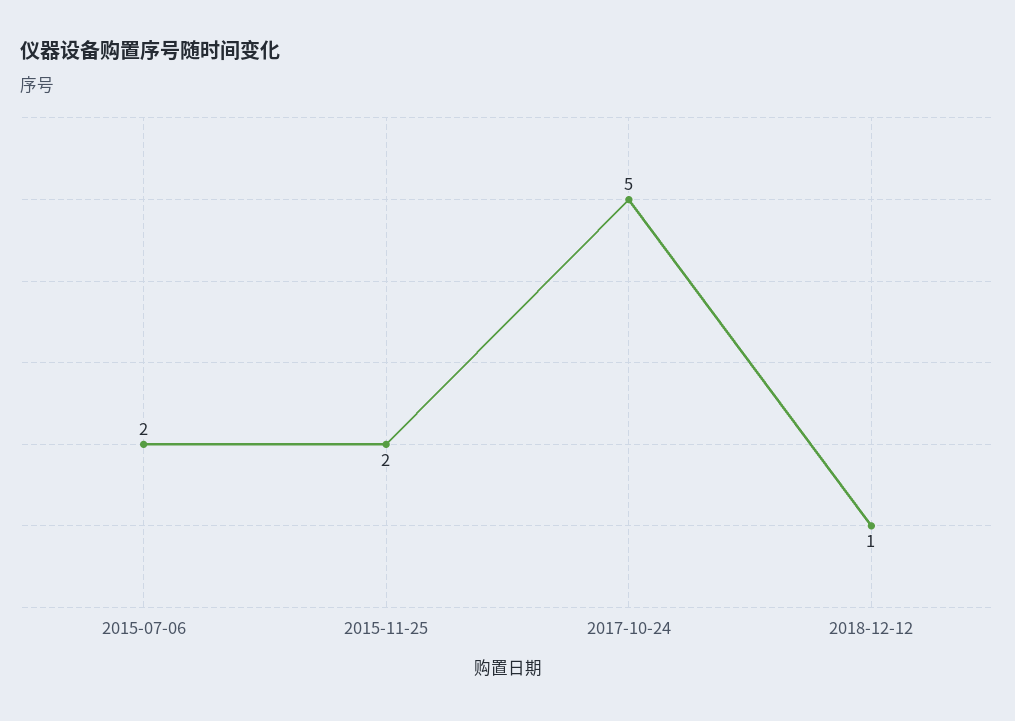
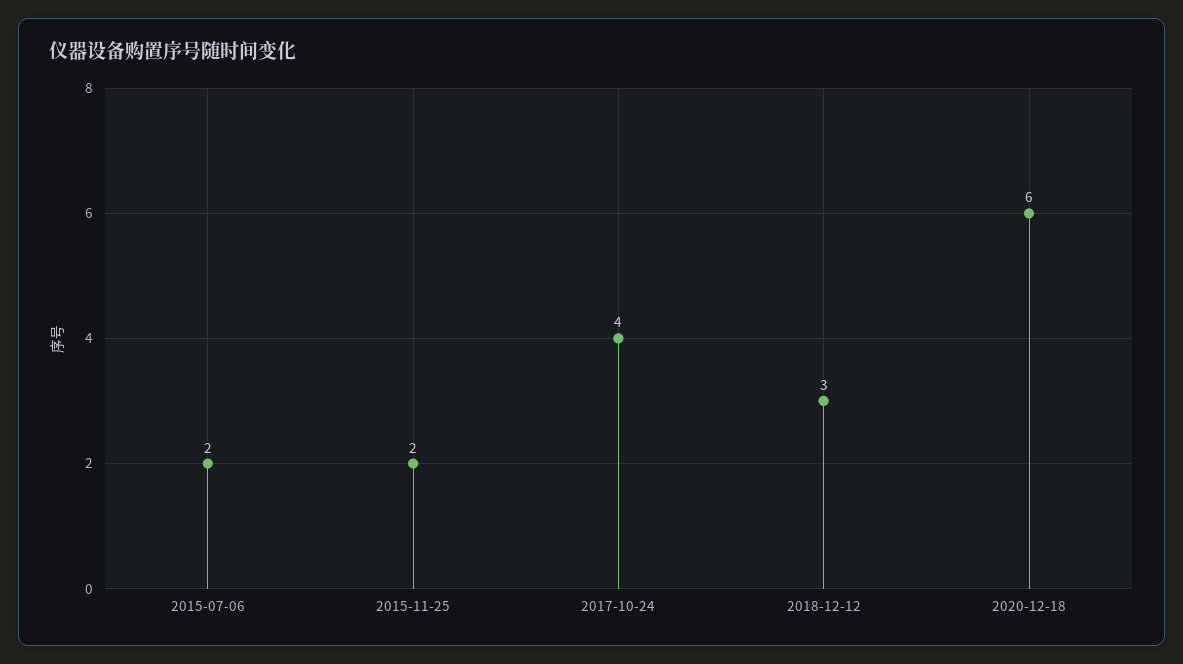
2017-10-24: 5 -> 4
2018-12-12: 1 -> 3
2020-12-18: none -> 6

